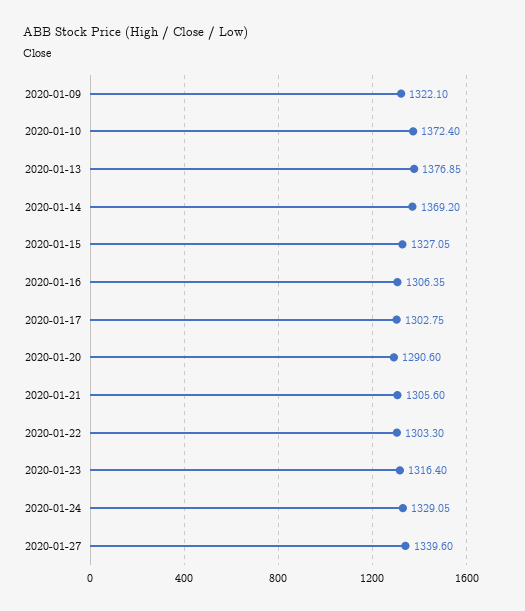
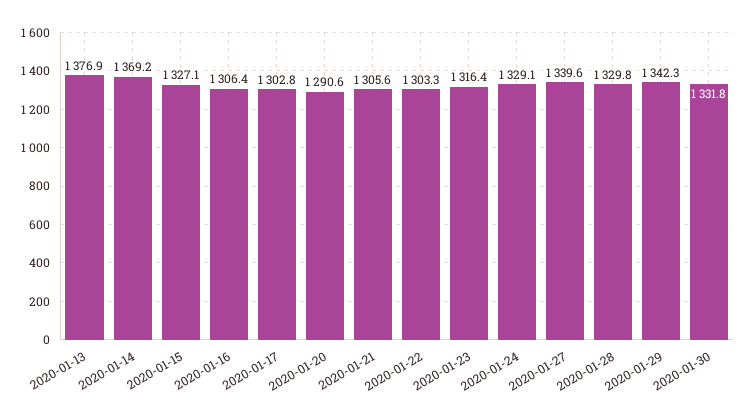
2020-01-09: 1322.1 -> none
2020-01-10: 1372.4 -> none
2020-01-28: none -> 1329.8
2020-01-29: none -> 1342.3
2020-01-30: none -> 1331.8

